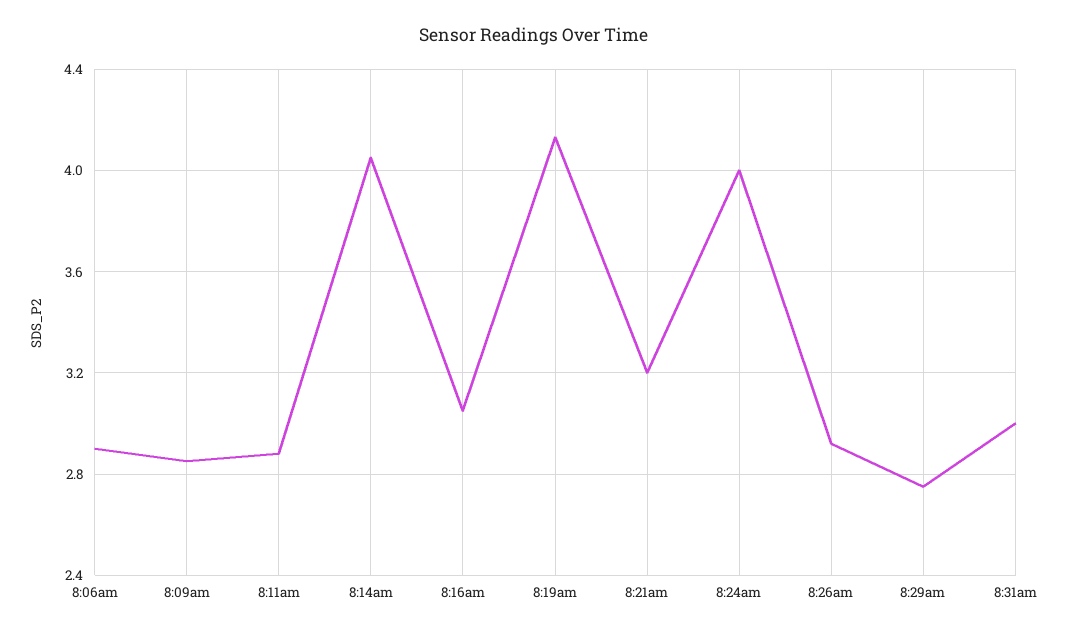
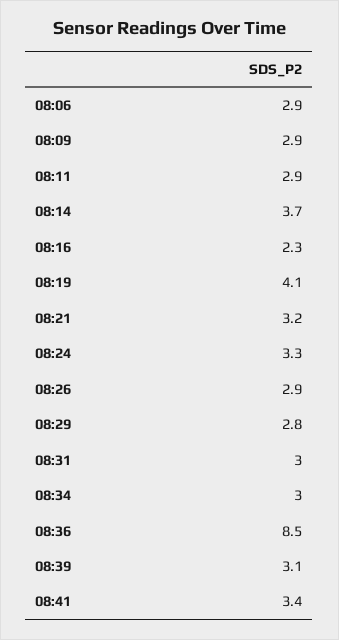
8:14am: 4.05 -> 3.7
8:16am: 3.05 -> 2.3
8:24am: 4 -> 3.3
08:34: none -> 3
08:36: none -> 8.5
08:39: none -> 3.1
08:41: none -> 3.4

